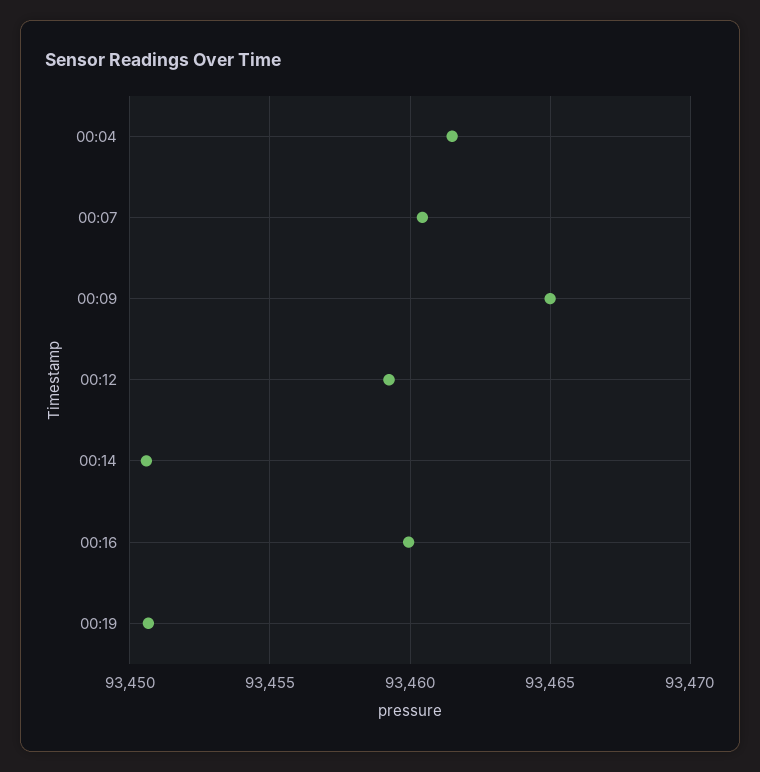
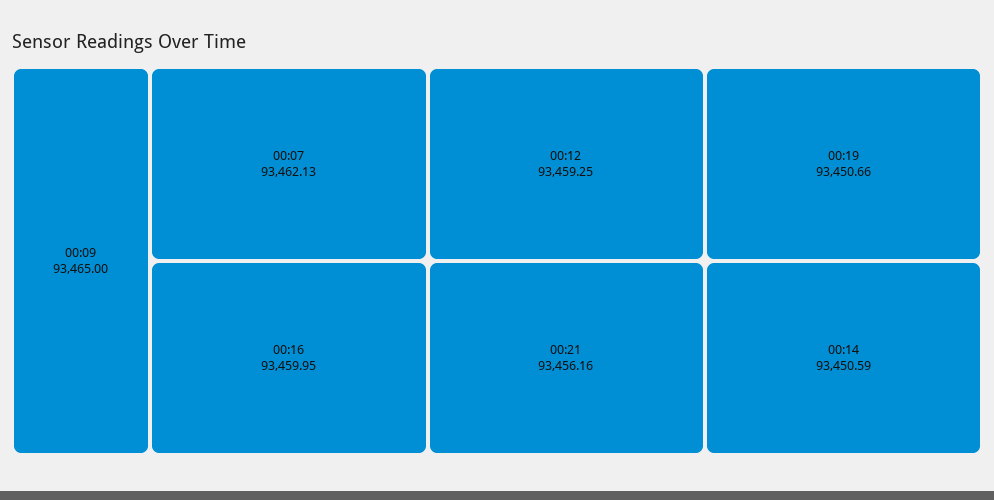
00:04: 93461.5 -> none
00:07: 93460.5 -> 93462.13
00:21: none -> 93456.16

